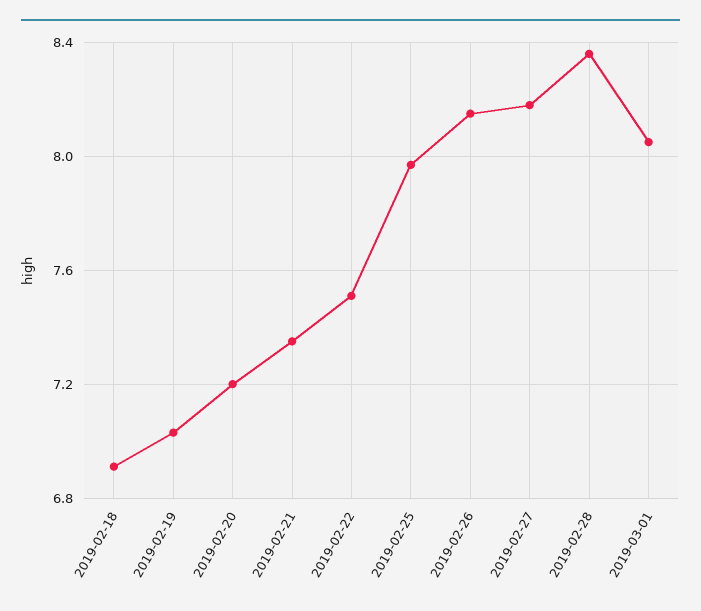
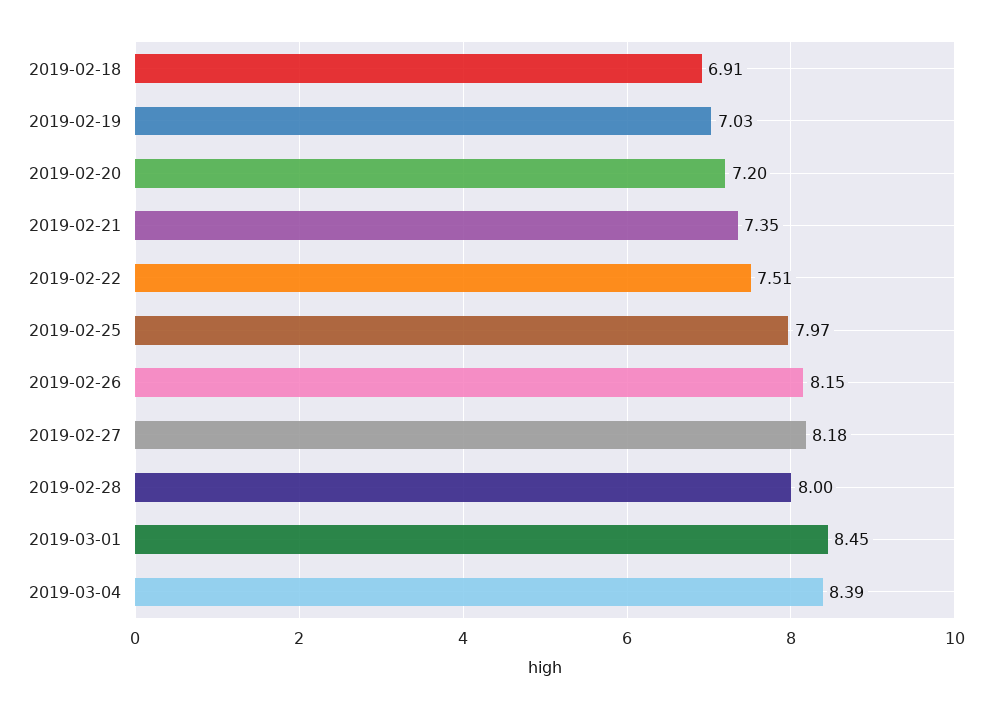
2019-02-28: 8.35 -> 8
2019-03-01: 8.05 -> 8.45
2019-03-04: none -> 8.39

